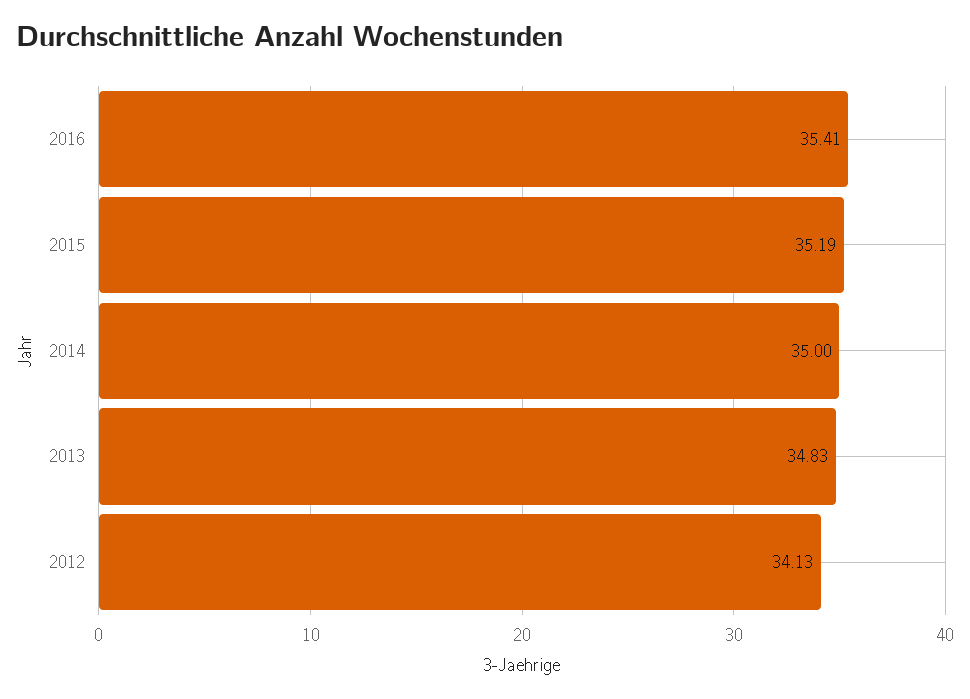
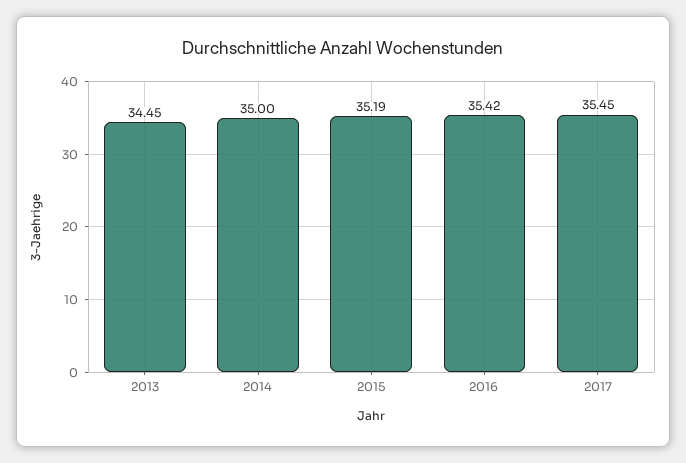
2016: 35.41 -> 35.42
2013: 34.83 -> 34.45
2012: 34.13 -> none
2017: none -> 35.45

